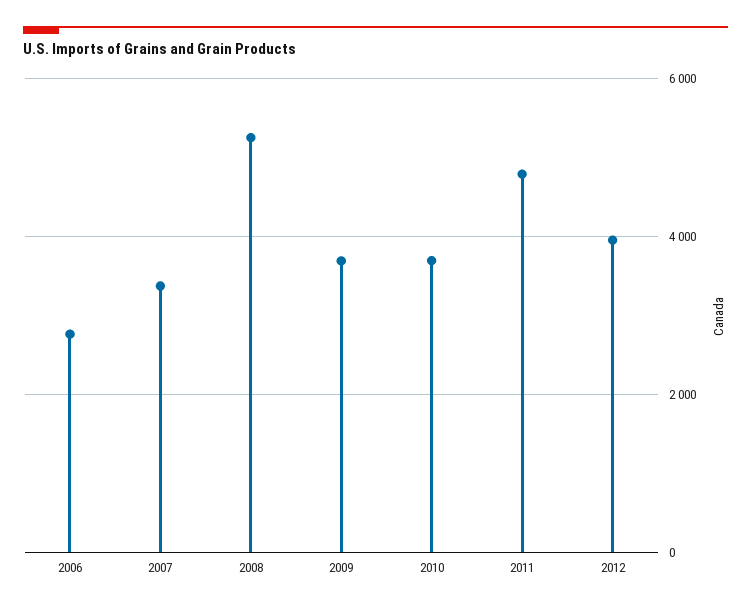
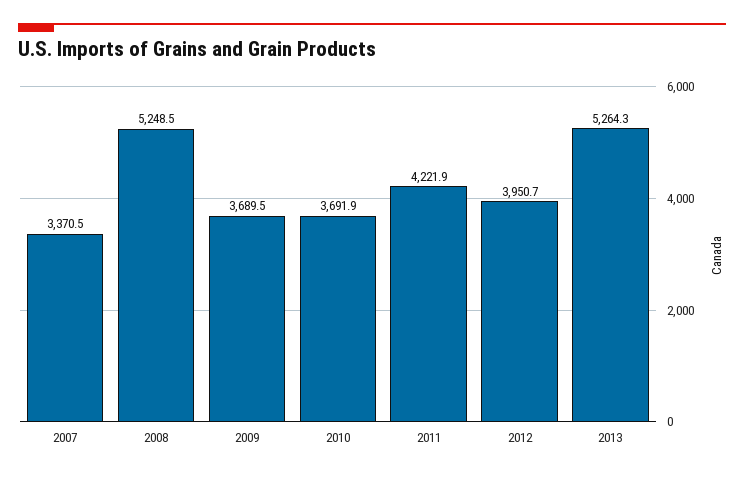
2006: 2800 -> none
2011: 4800 -> 4221.9
2013: none -> 5264.3

